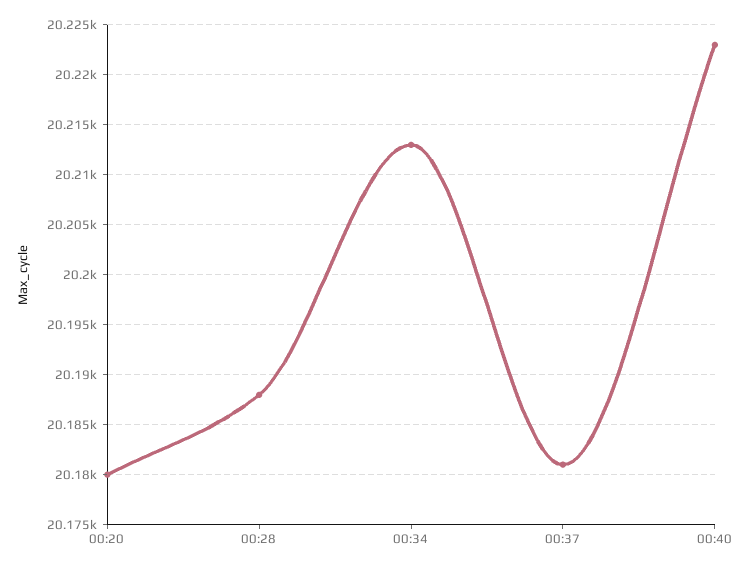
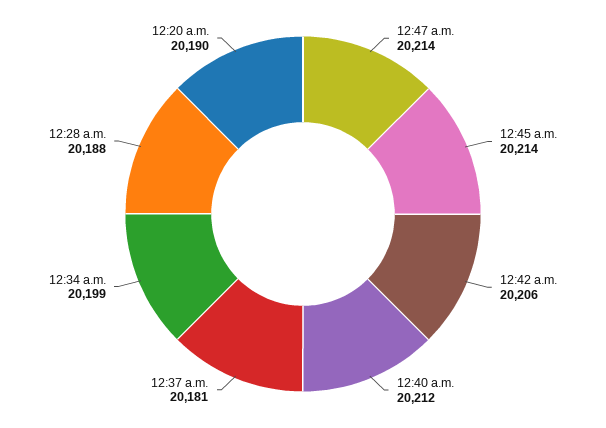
00:20: 20180 -> 20190
00:34: 20213 -> 20199
00:40: 20223 -> 20212
12:47 a.m.: none -> 20214
12:45 a.m.: none -> 20214
12:42 a.m.: none -> 20206

